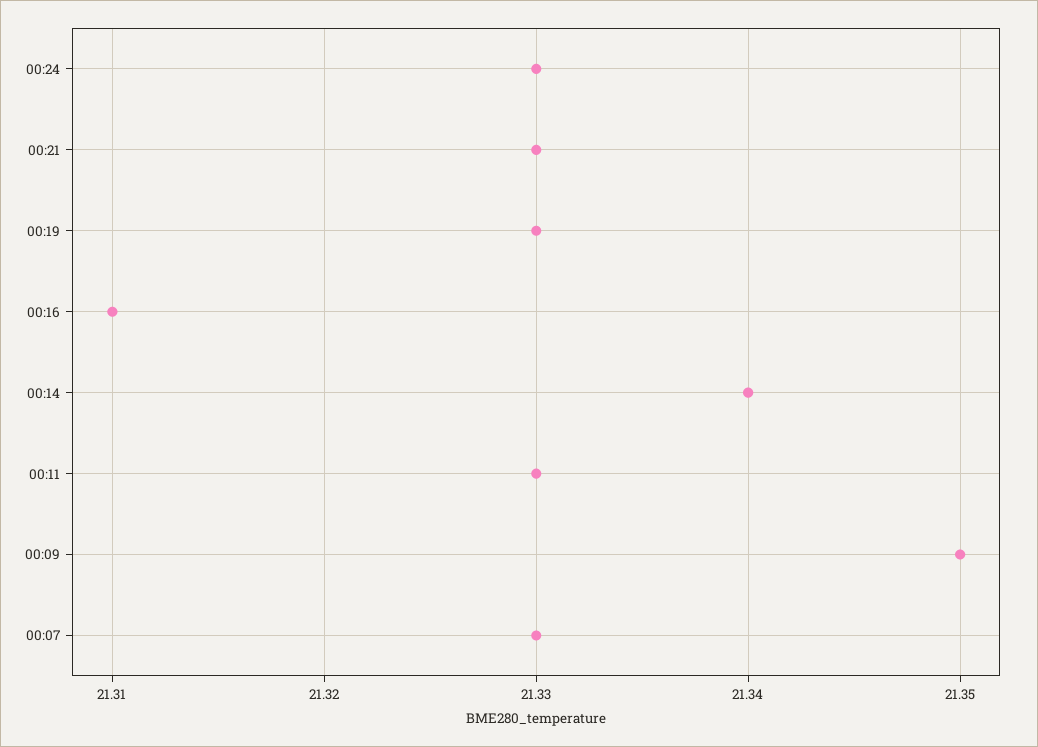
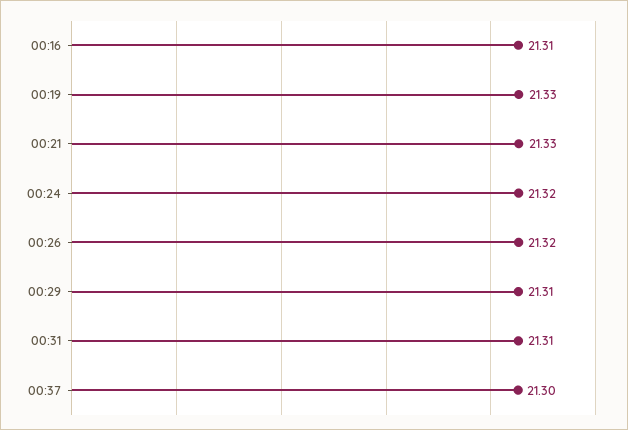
00:24: 21.33 -> 21.32
00:14: 21.34 -> none
00:11: 21.33 -> none
00:09: 21.35 -> none
00:07: 21.33 -> none
00:26: none -> 21.32
00:29: none -> 21.31
00:31: none -> 21.31
00:37: none -> 21.3

